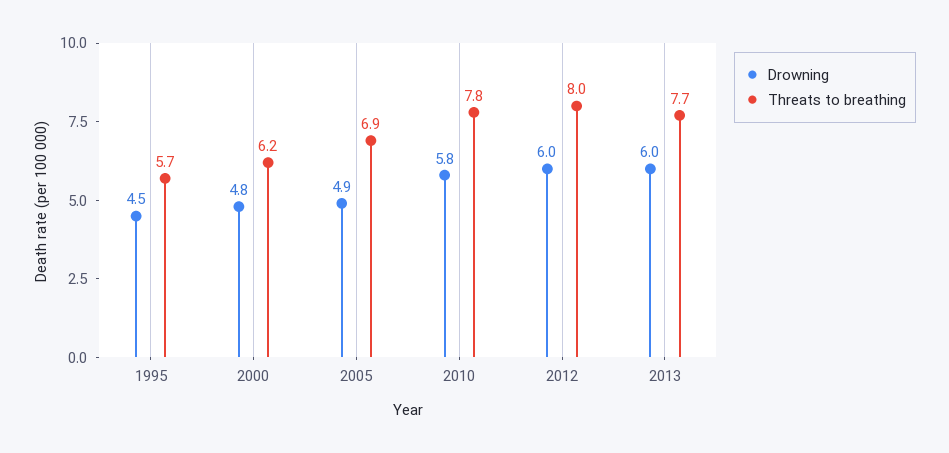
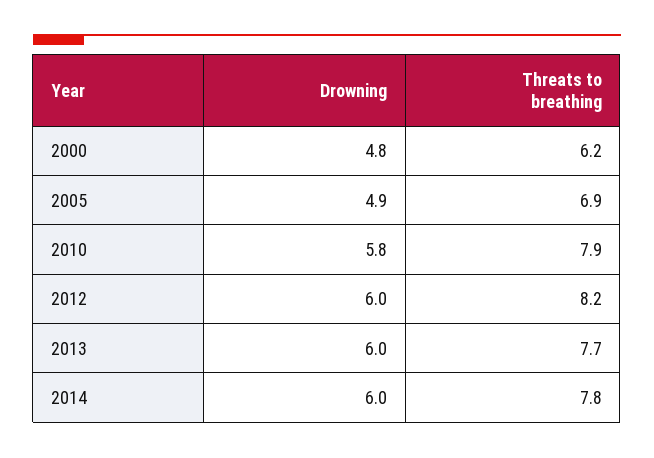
Drowning, 1995: 4.5 -> none
Threats to breathing, 1995: 5.7 -> none
Threats to breathing, 2010: 7.8 -> 7.9
Threats to breathing, 2012: 8 -> 8.2
Drowning, 2014: none -> 6
Threats to breathing, 2014: none -> 7.8

